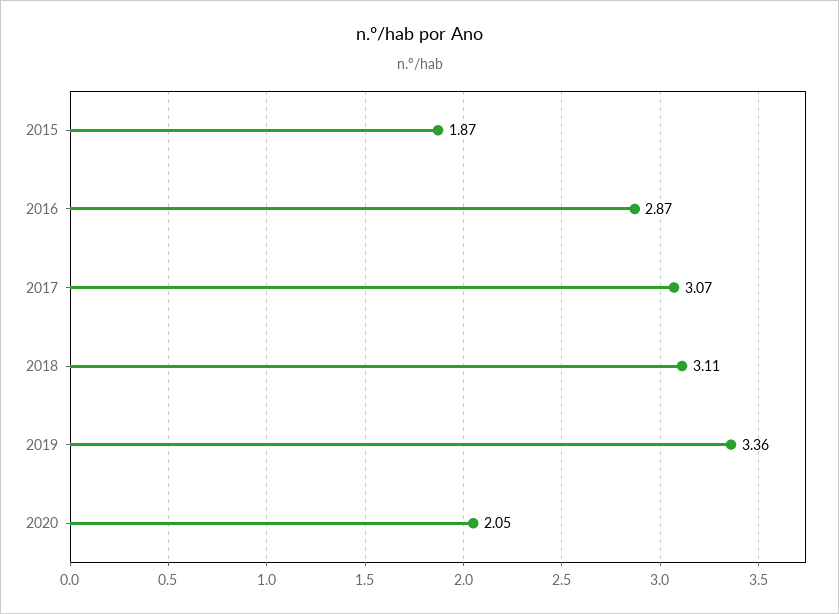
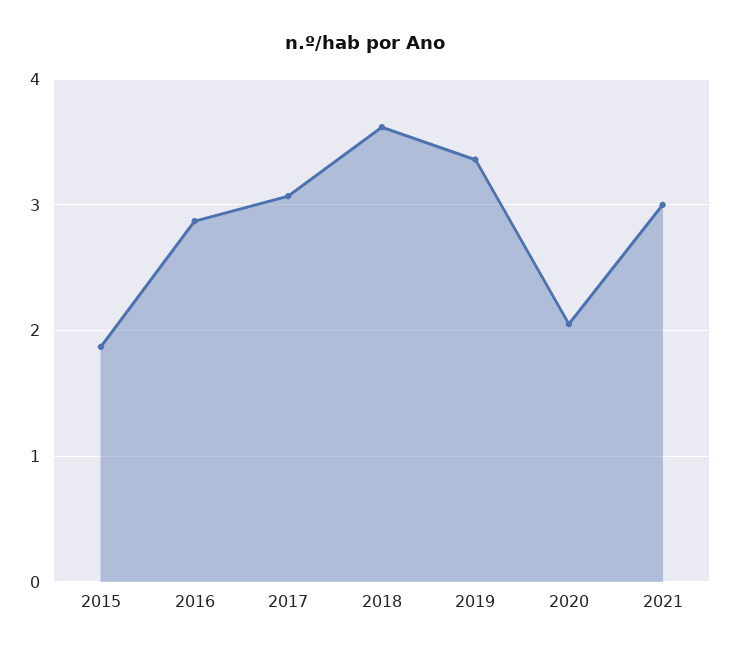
2018: 3.11 -> 3.6
2021: none -> 3

